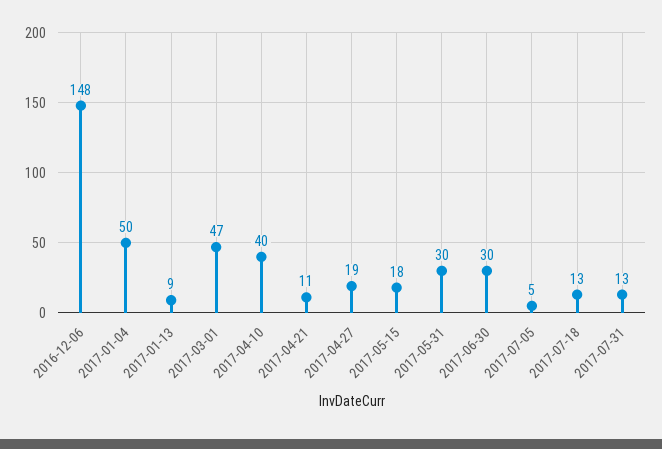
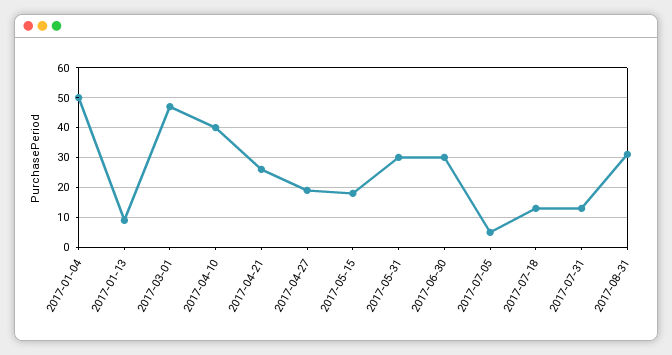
2016-12-06: 148 -> none
2017-04-21: 11 -> 25
2017-08-31: none -> 30

